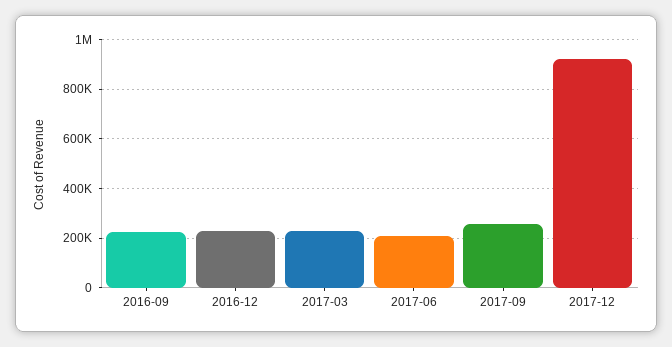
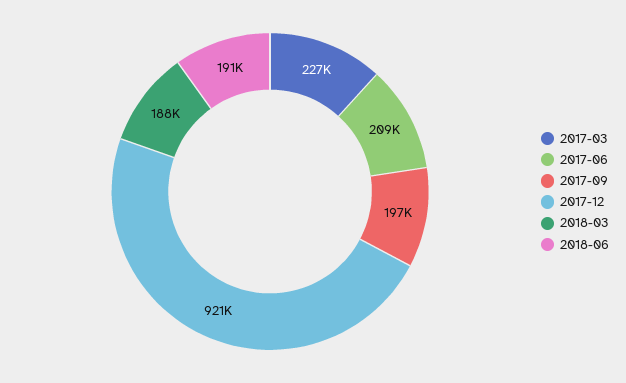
2016-09: 225000 -> none
2016-12: 225000 -> none
2017-09: 250000 -> 197000
2018-03: none -> 188000
2018-06: none -> 191000

